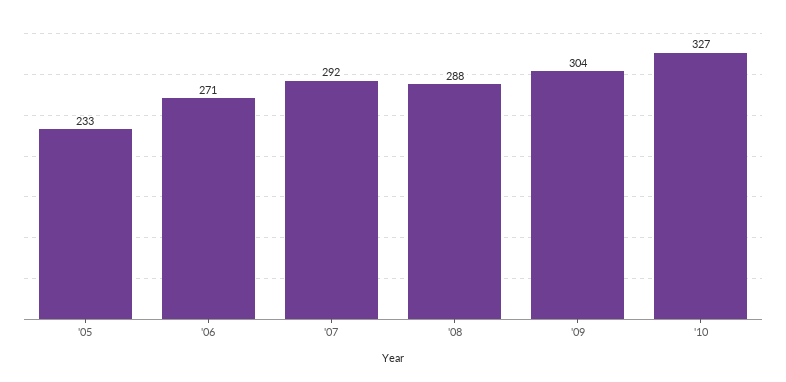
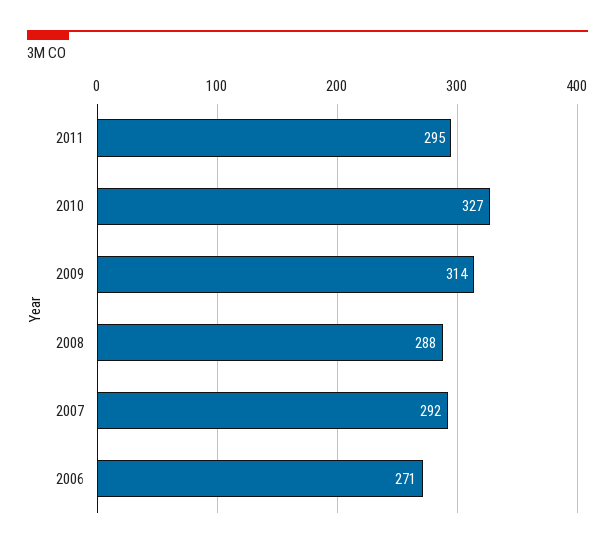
'05: 233 -> none
'09: 304 -> 314
2011: none -> 295

